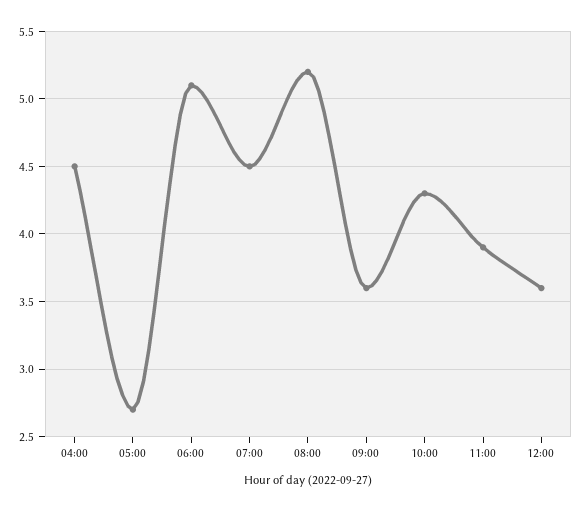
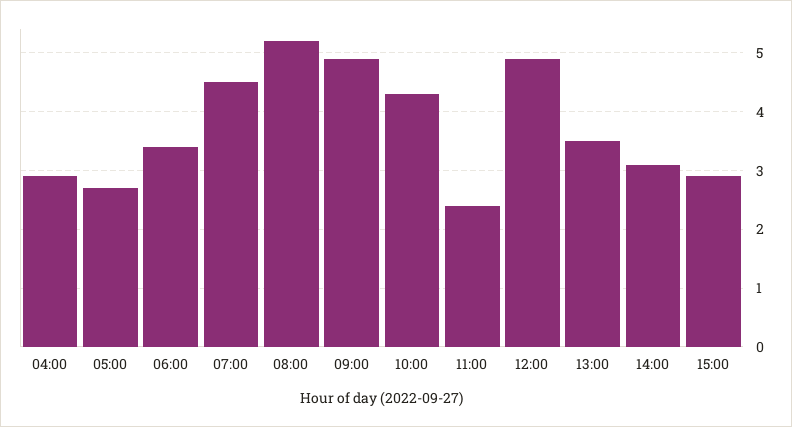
04:00: 4.5 -> 3
06:00: 5.1 -> 3.5
09:00: 3.6 -> 5
11:00: 3.9 -> 2.5
12:00: 3.6 -> 5
13:00: none -> 3.5
14:00: none -> 3
15:00: none -> 3

